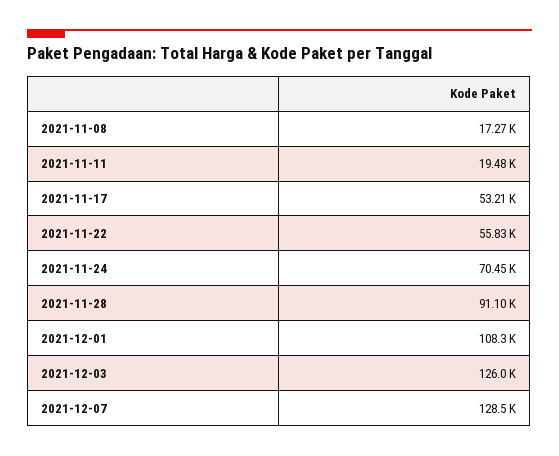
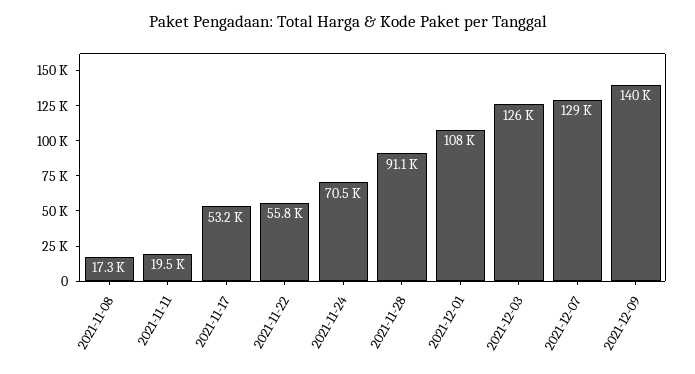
2021-12-09: none -> 140000

